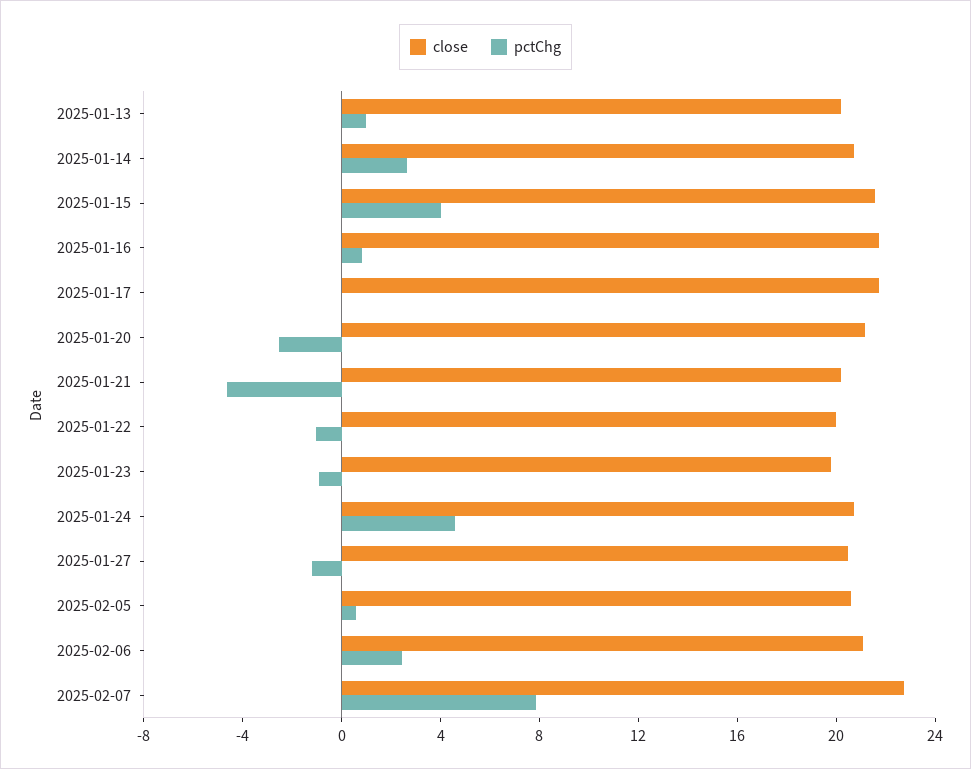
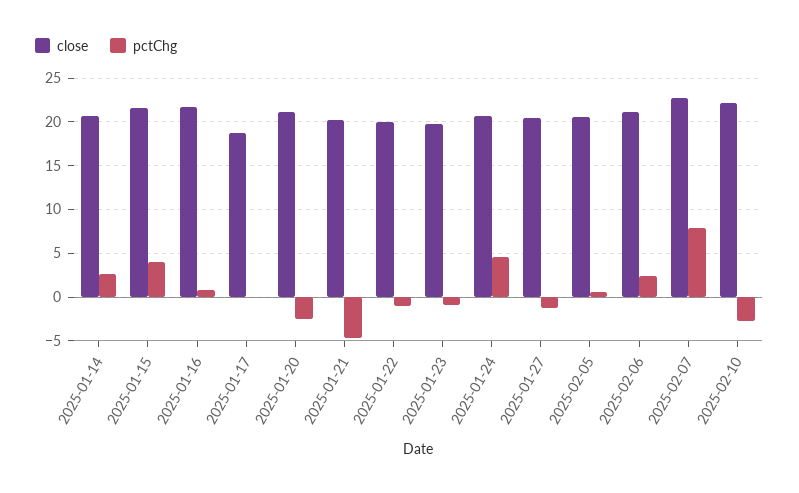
close, 2025-01-13: 20 -> none
pctChg, 2025-01-13: 1 -> none
close, 2025-01-17: 22 -> 19
close, 2025-02-10: none -> 22
pctChg, 2025-02-10: none -> -3

